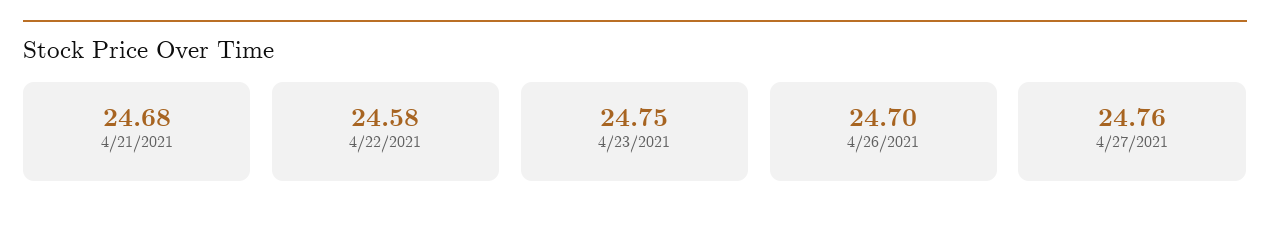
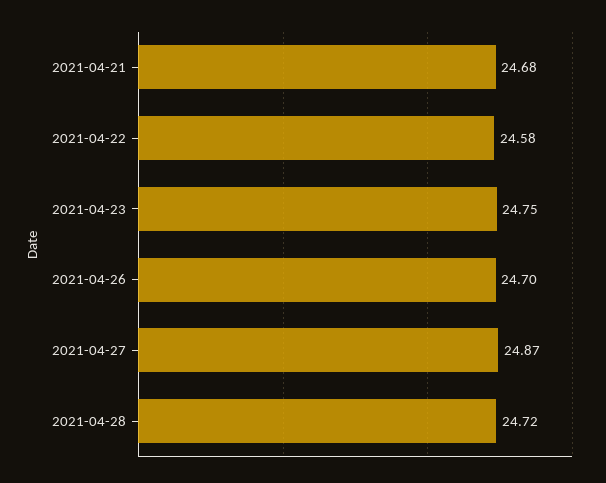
4/27/2021: 24.76 -> 24.87
2021-04-28: none -> 24.72

